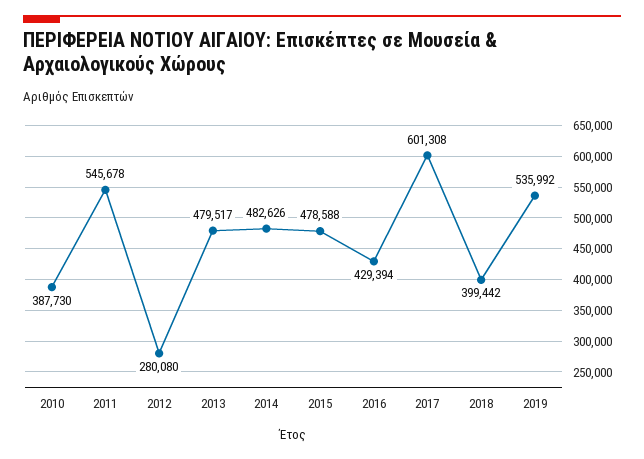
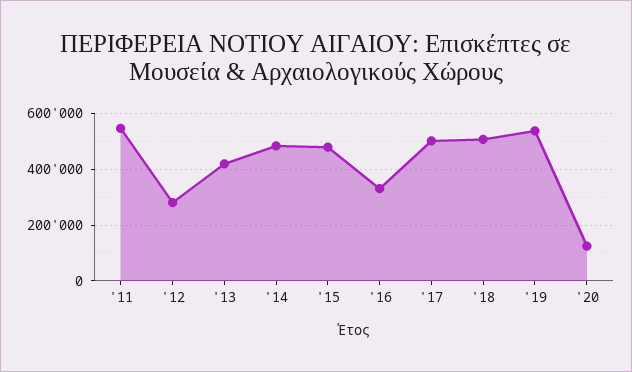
2010: 387730 -> none
2013: 479517 -> 425000
2016: 429394 -> 325000
2017: 601308 -> 500000
2018: 399442 -> 500000
'20: none -> 125000

